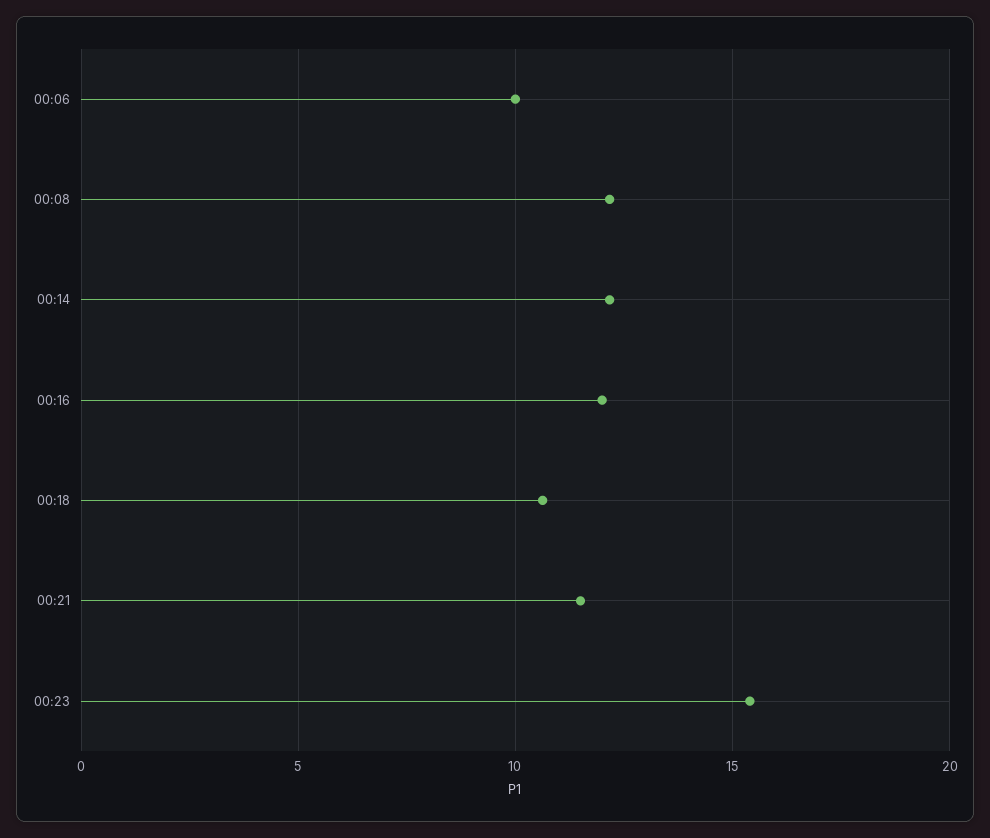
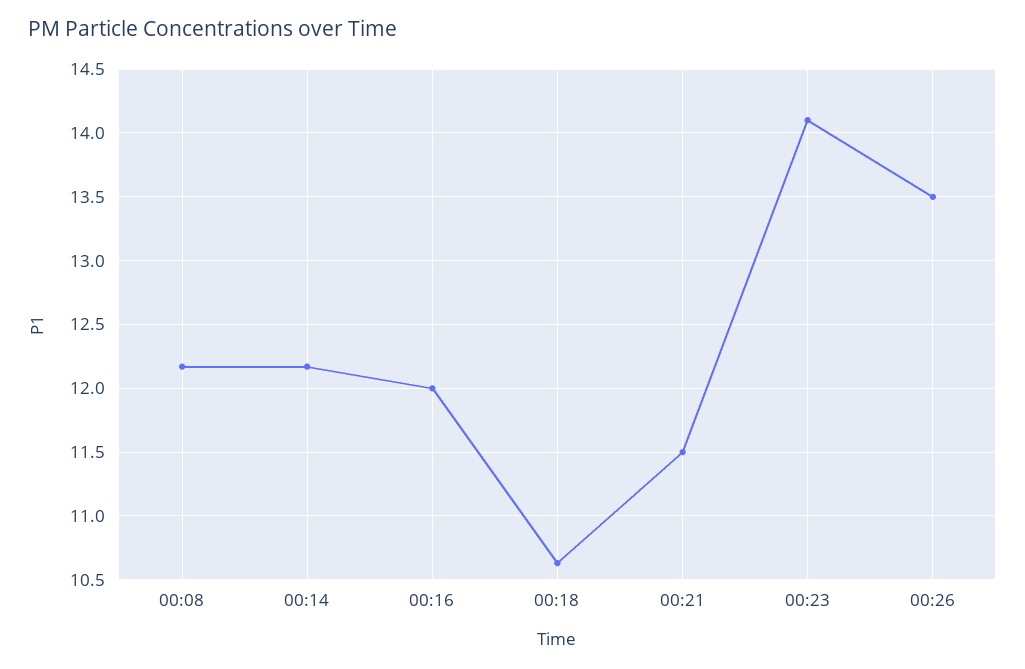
00:06: 10 -> none
00:23: 15.5 -> 14.1
00:26: none -> 13.5

